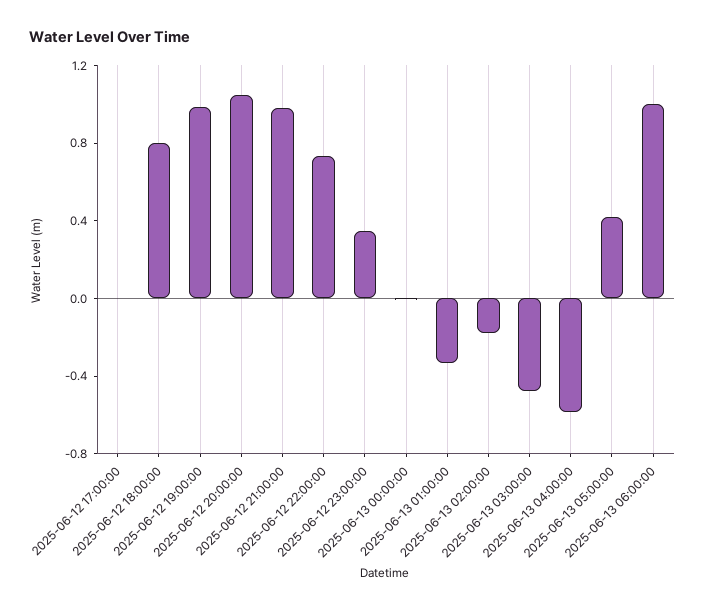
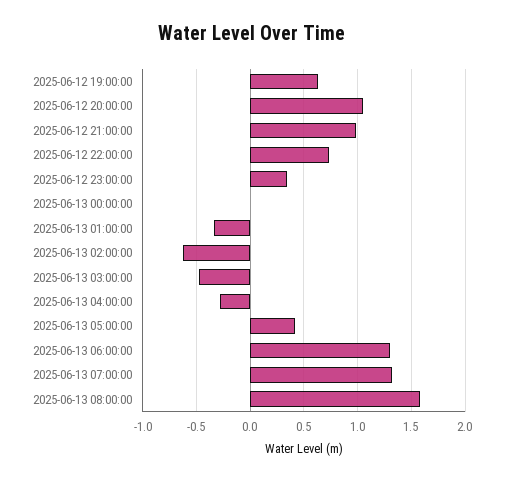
2025-06-12 17:00:00: 0 -> none
2025-06-12 18:00:00: 0.8 -> none
2025-06-12 19:00:00: 1 -> 0.6
2025-06-13 02:00:00: -0.2 -> -0.6
2025-06-13 04:00:00: -0.6 -> -0.3
2025-06-13 06:00:00: 1 -> 1.3
2025-06-13 07:00:00: none -> 1.3
2025-06-13 08:00:00: none -> 1.6

